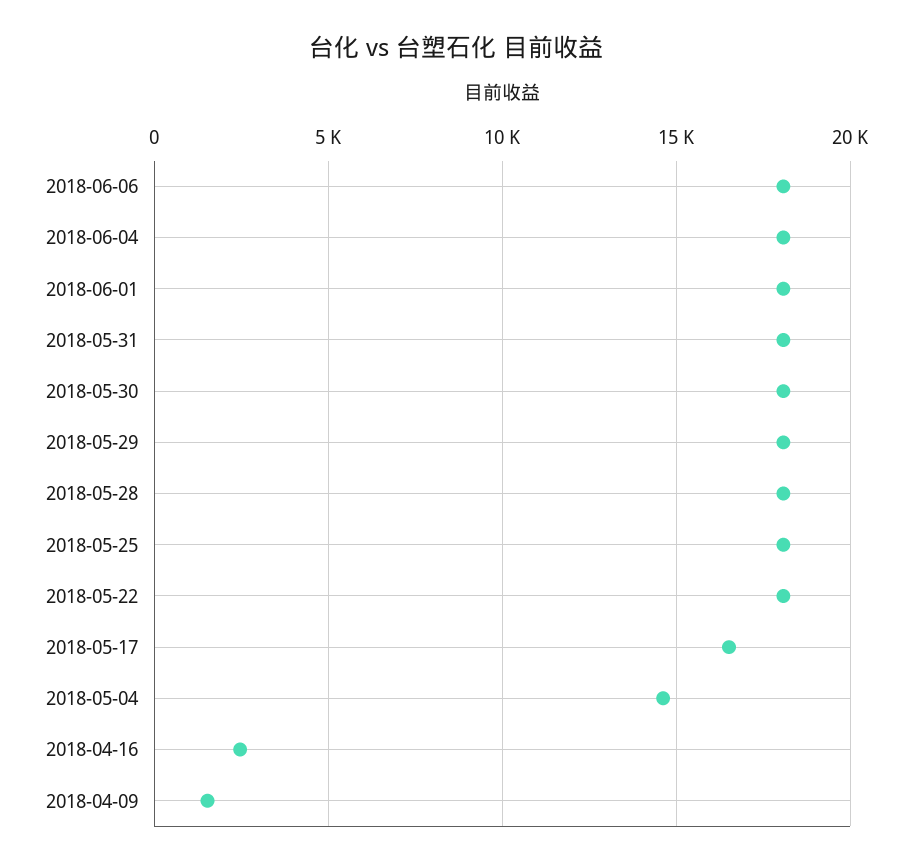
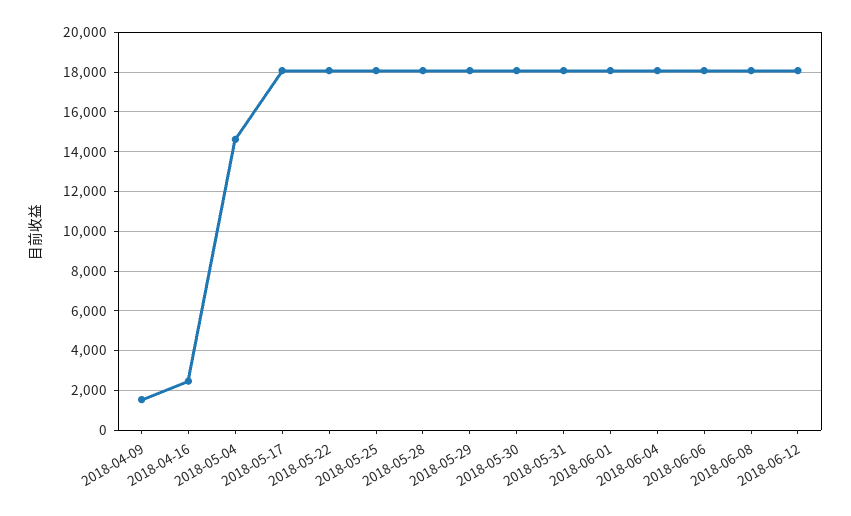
2018-05-17: 16500 -> 18000
2018-06-08: none -> 18000
2018-06-12: none -> 18000

